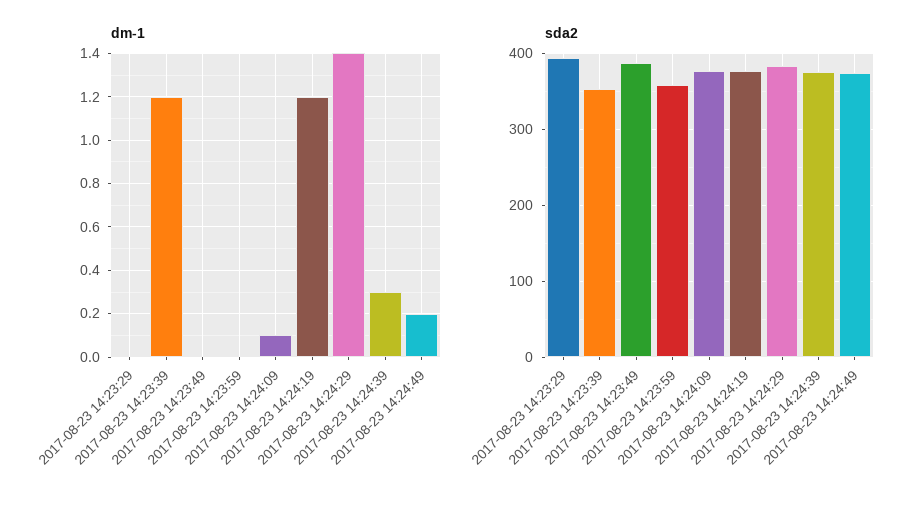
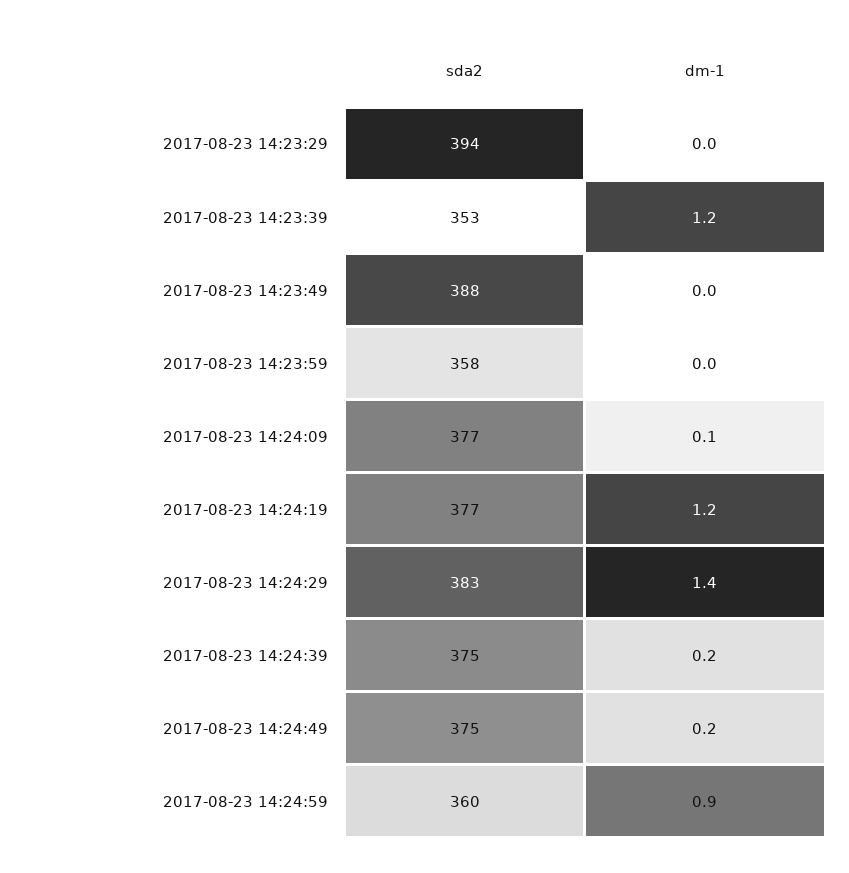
dm-1, 2017-08-23 14:24:39: 0.3 -> 0.2
sda2, 2017-08-23 14:24:59: none -> 360
dm-1, 2017-08-23 14:24:59: none -> 0.9

